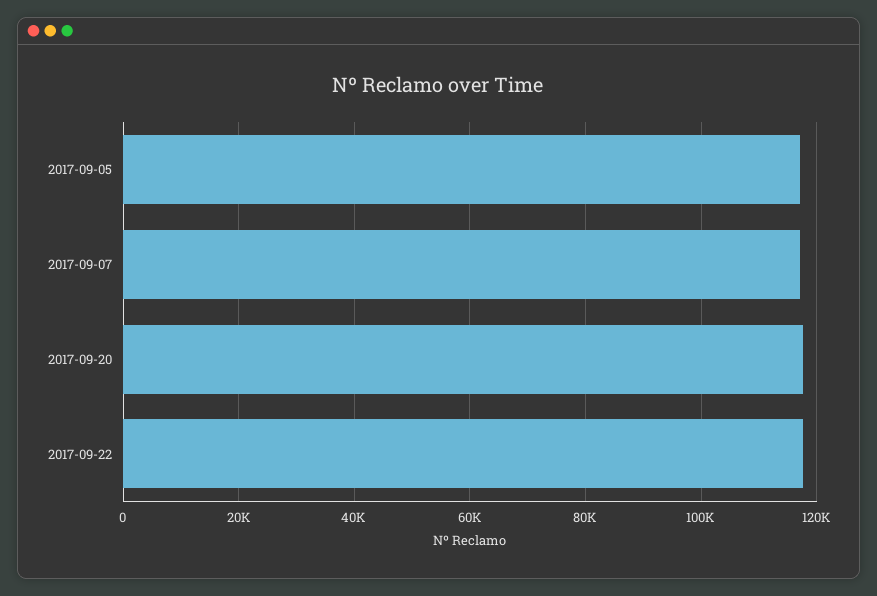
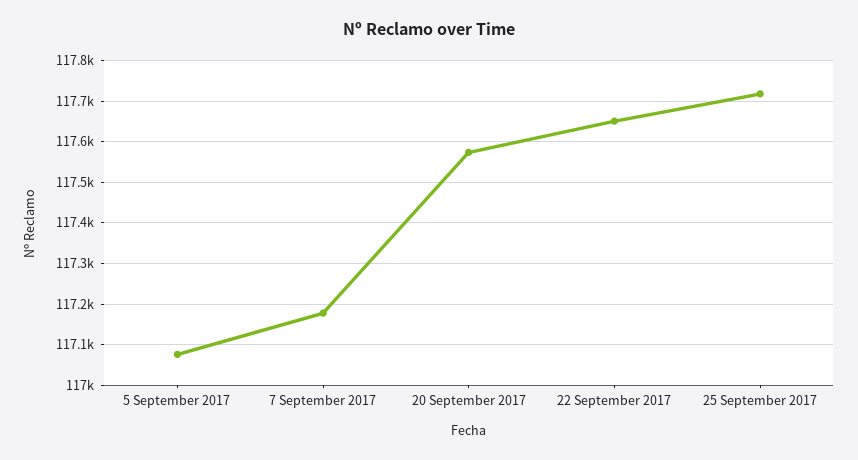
25 September 2017: none -> 117720

